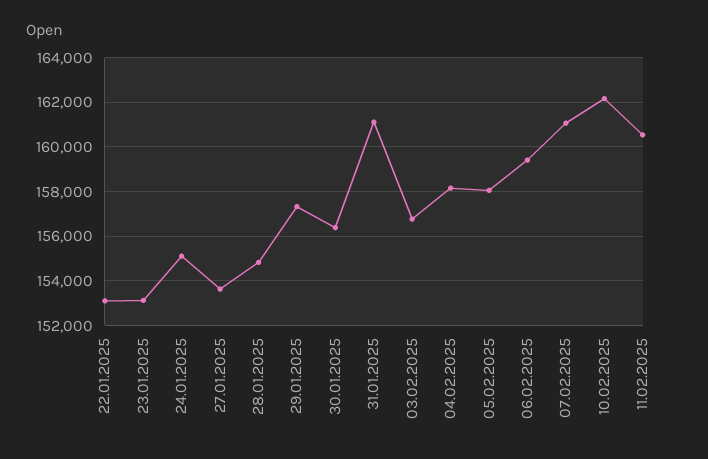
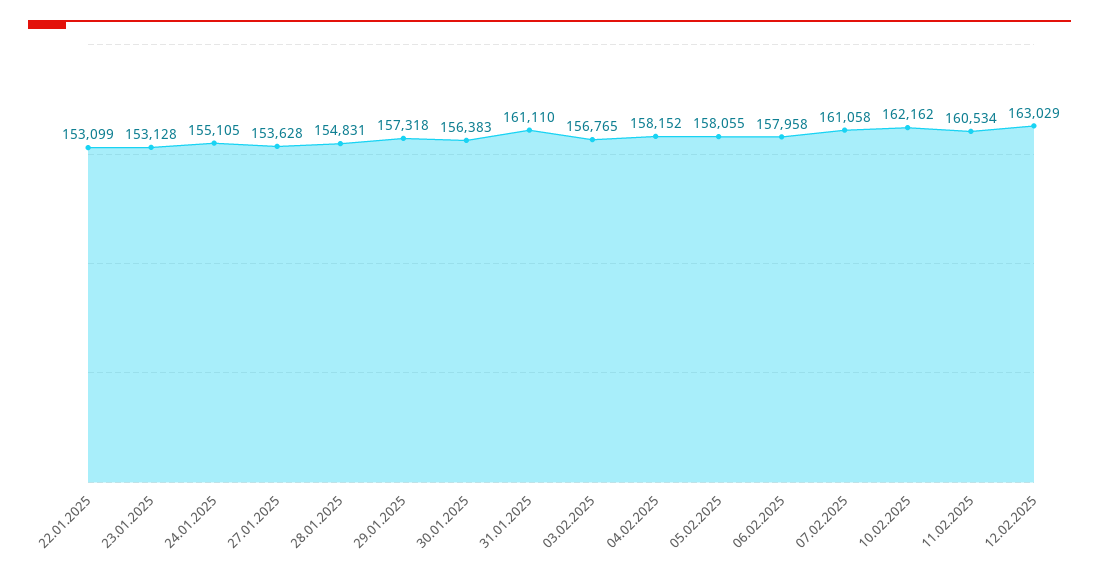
06.02.2025: 159500 -> 157958
12.02.2025: none -> 163029

